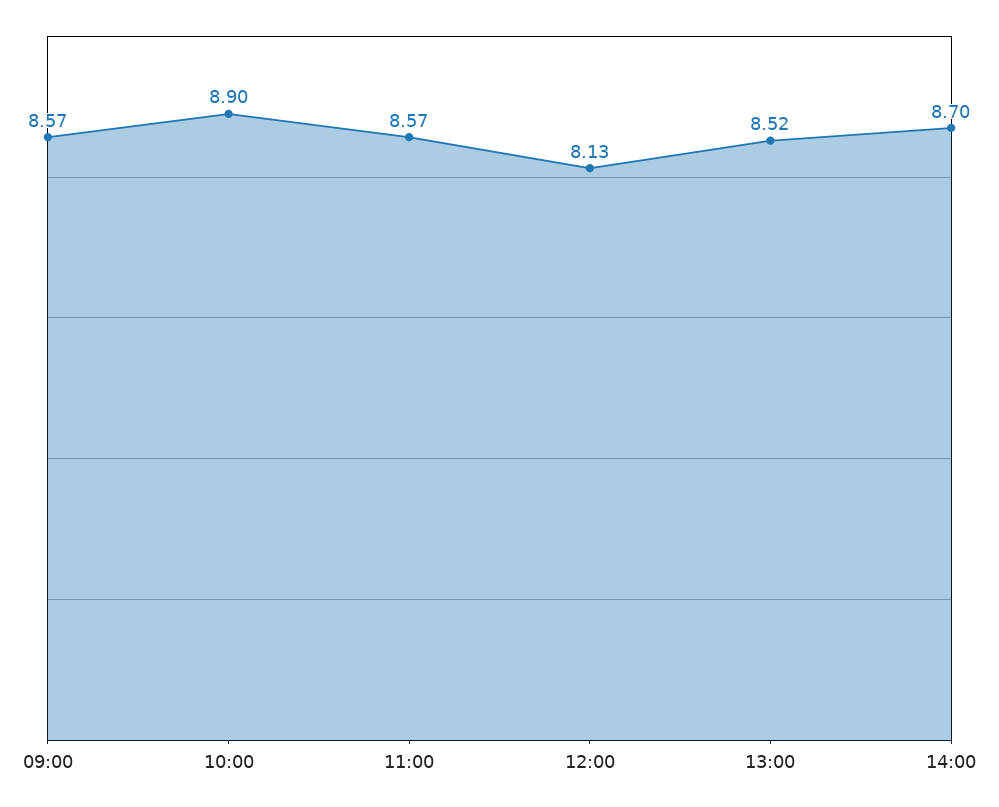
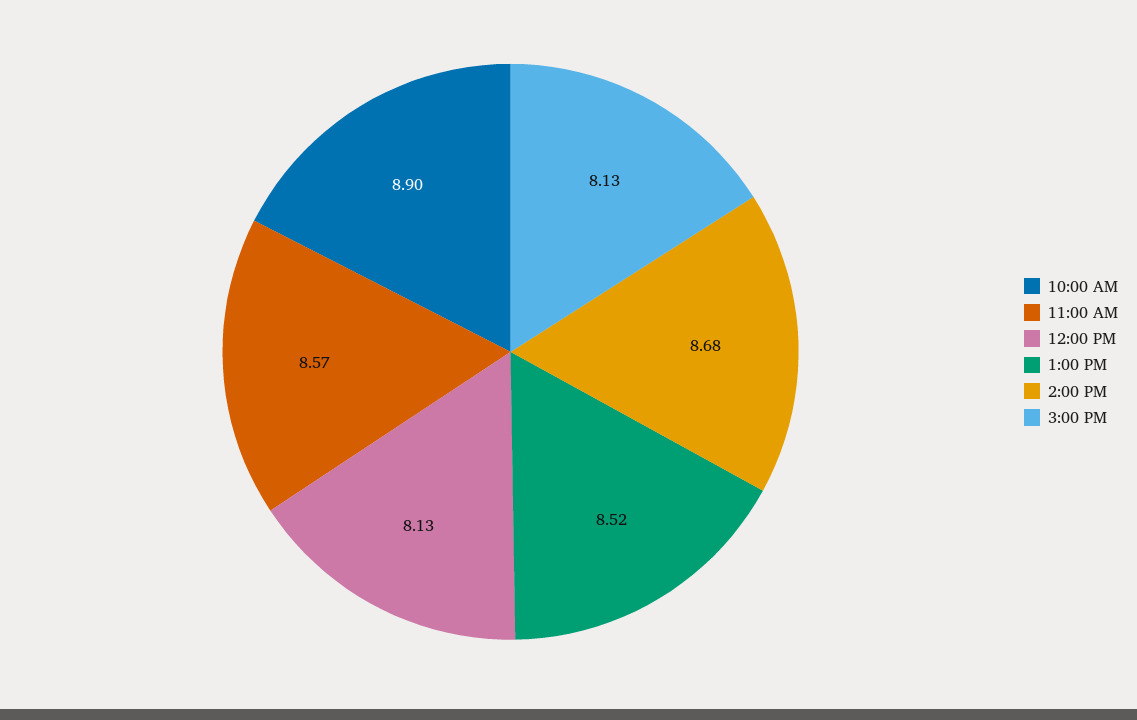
09:00: 8.57 -> none
14:00: 8.7 -> 8.68
3:00 PM: none -> 8.13

